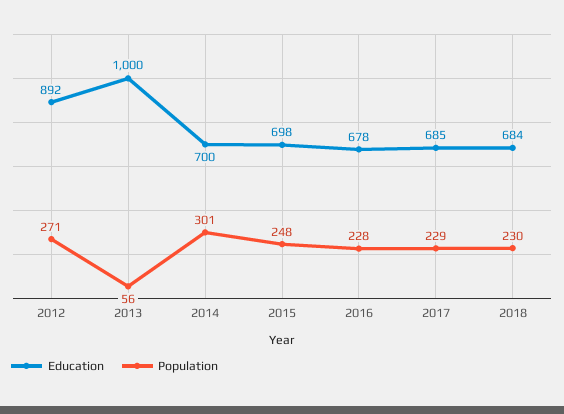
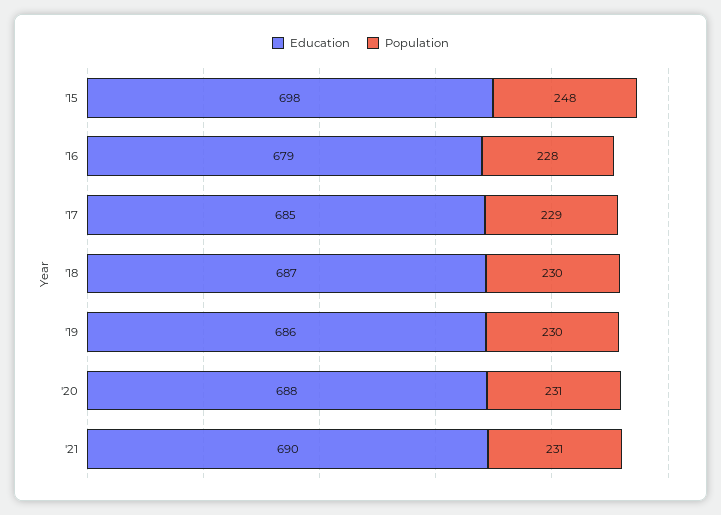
Education, 2012: 892 -> none
Population, 2012: 271 -> none
Education, 2013: 1000 -> none
Population, 2013: 56 -> none
Education, 2014: 700 -> none
Population, 2014: 301 -> none
Education, 2016: 678 -> 679
Education, 2018: 684 -> 687
Education, '19: none -> 686
Population, '19: none -> 230
Education, '20: none -> 688
Population, '20: none -> 231
Education, '21: none -> 690
Population, '21: none -> 231

